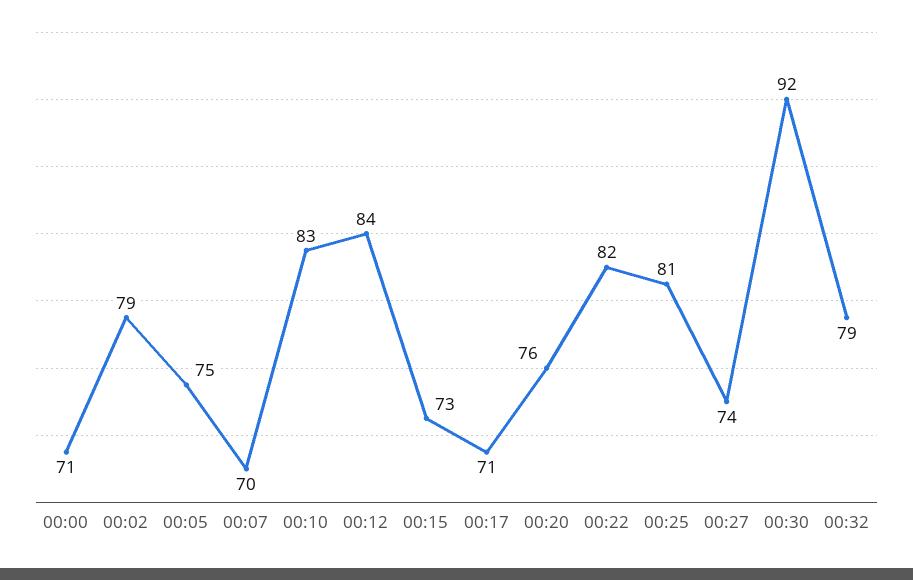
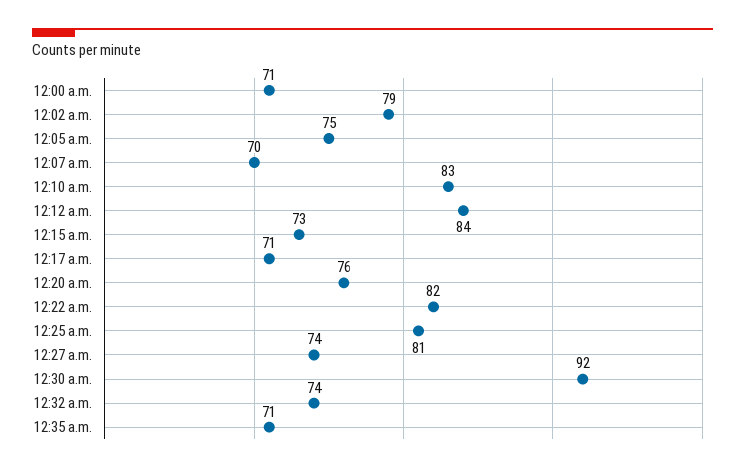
00:32: 79 -> 74
12:35 a.m.: none -> 71

